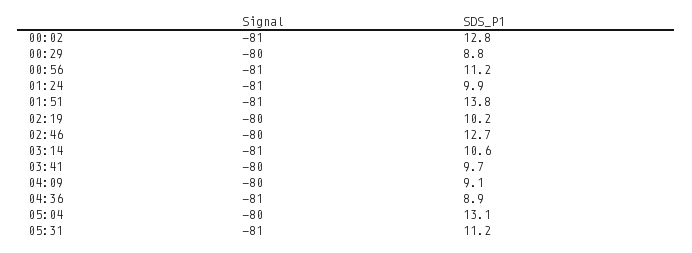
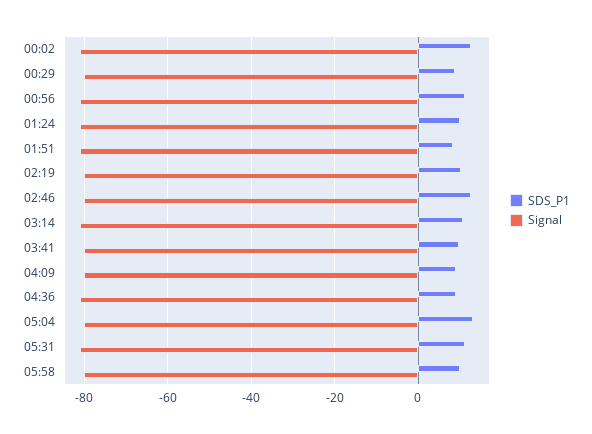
SDS_P1, 01:51: 13.8 -> 8
SDS_P1, 05:58: none -> 10
Signal, 05:58: none -> -80

